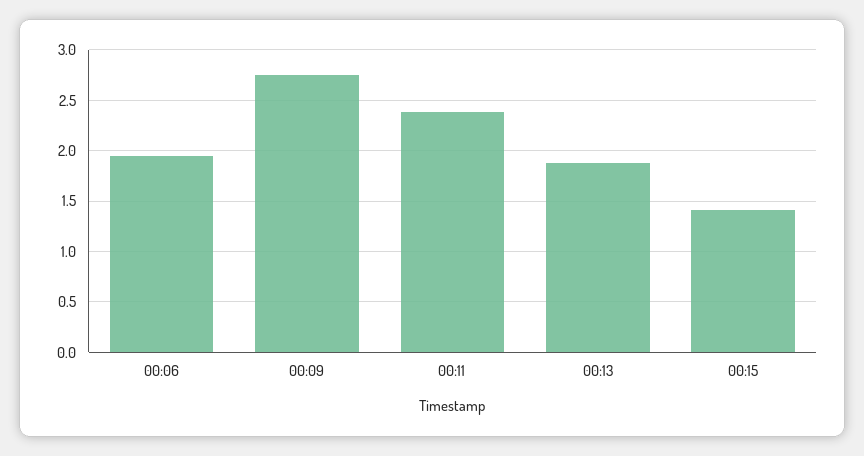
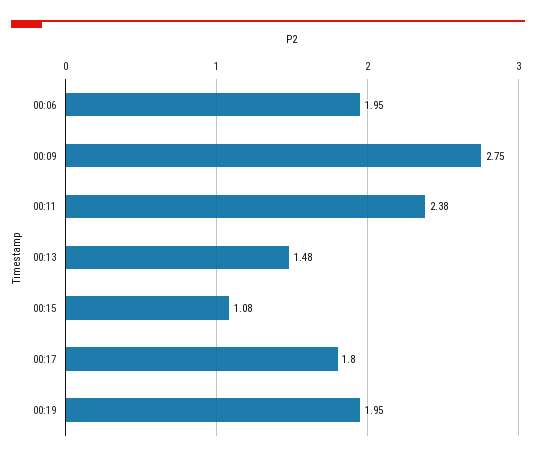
00:13: 1.9 -> 1.48
00:15: 1.4 -> 1.08
00:17: none -> 1.8
00:19: none -> 1.95

